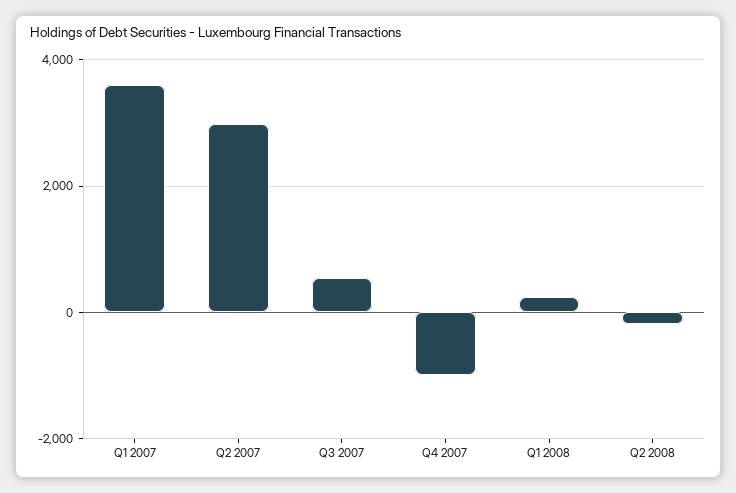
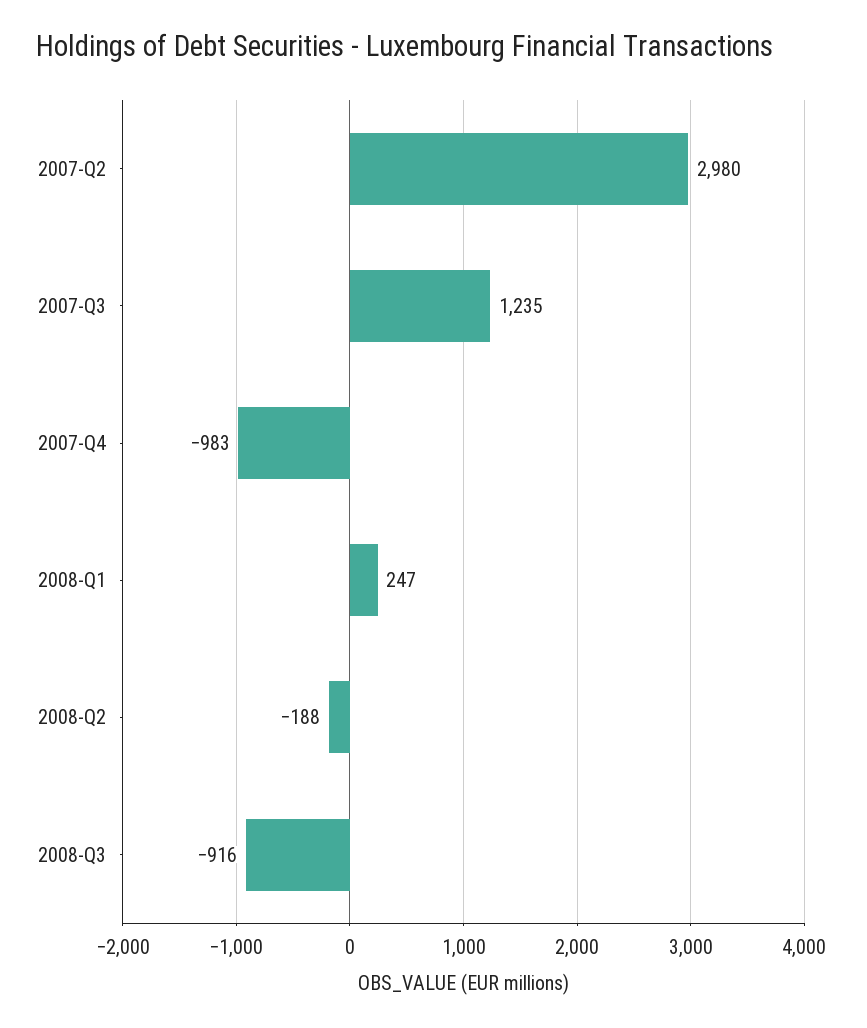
Q1 2007: 3600 -> none
Q3 2007: 600 -> 1235
2008-Q3: none -> -916

